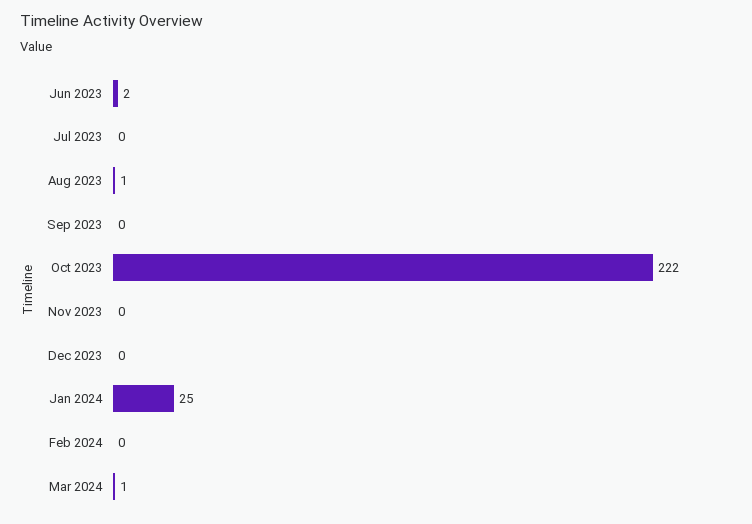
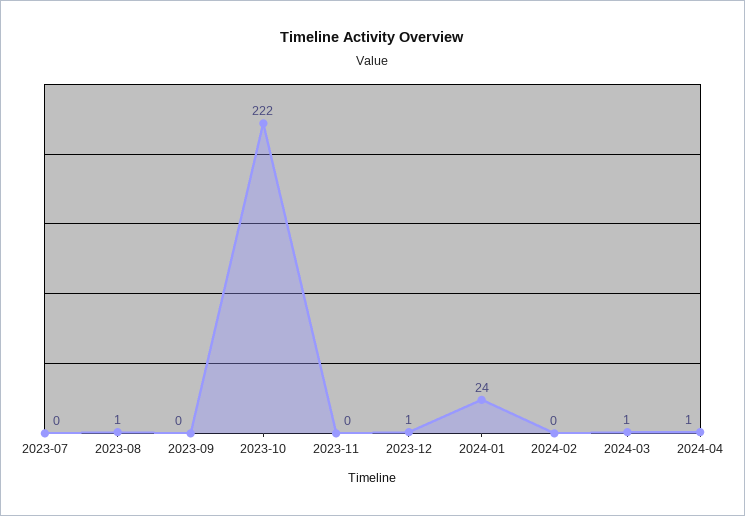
Jun 2023: 2 -> none
Dec 2023: 0 -> 1
Jan 2024: 25 -> 24
2024-04: none -> 1

